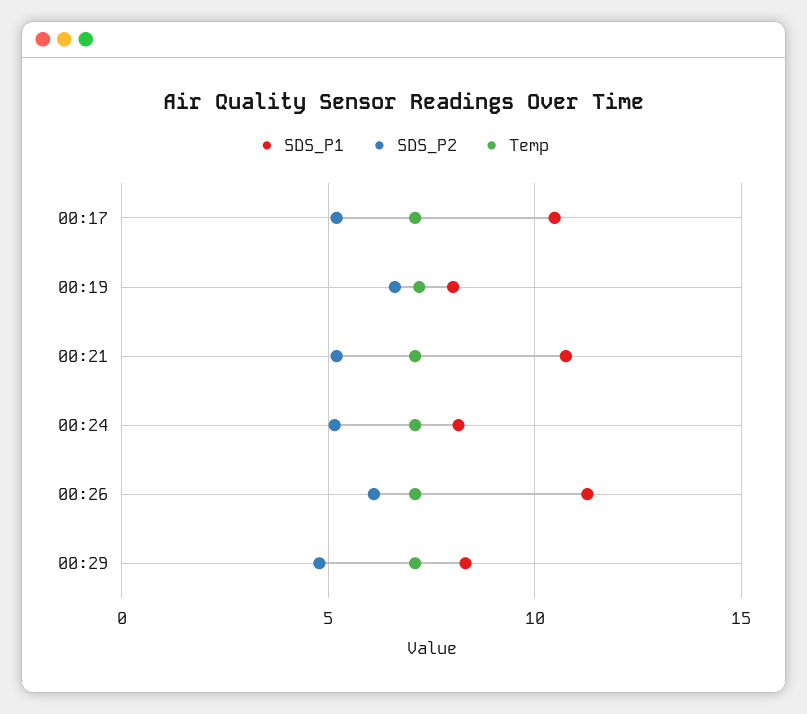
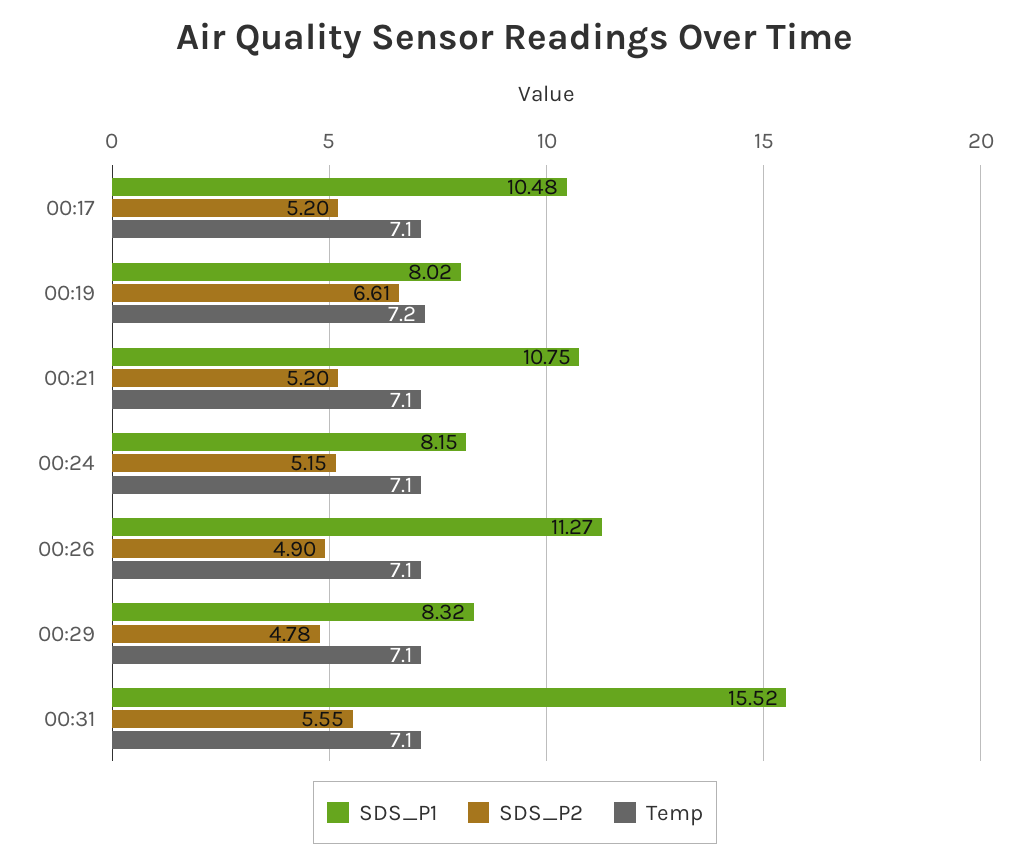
SDS_P2, 00:26: 6 -> 4.9
SDS_P1, 00:31: none -> 15.52
SDS_P2, 00:31: none -> 5.55
Temp, 00:31: none -> 7.1

